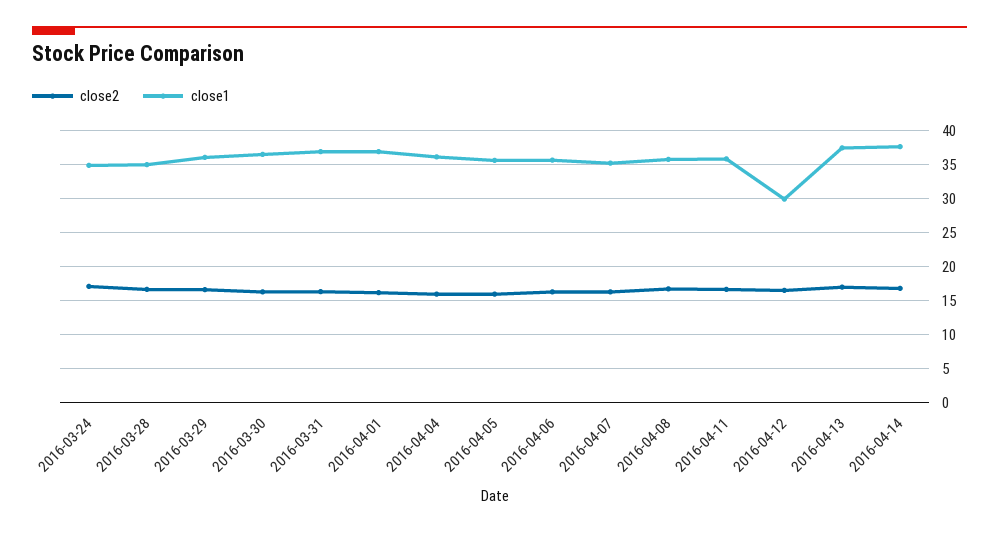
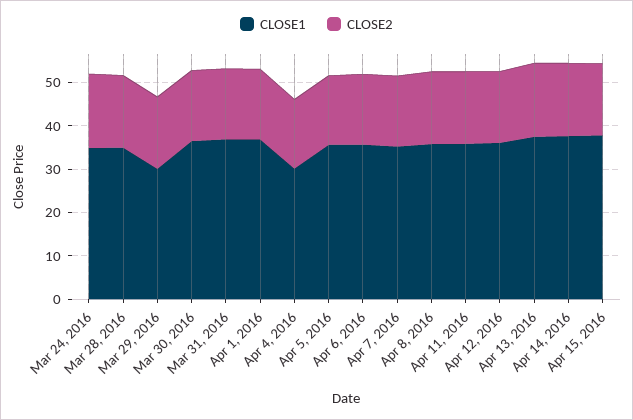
close1, 2016-03-29: 36 -> 30
close1, 2016-04-04: 36 -> 30
close1, 2016-04-12: 30 -> 36
close1, Apr 15, 2016: none -> 38
close2, Apr 15, 2016: none -> 16

